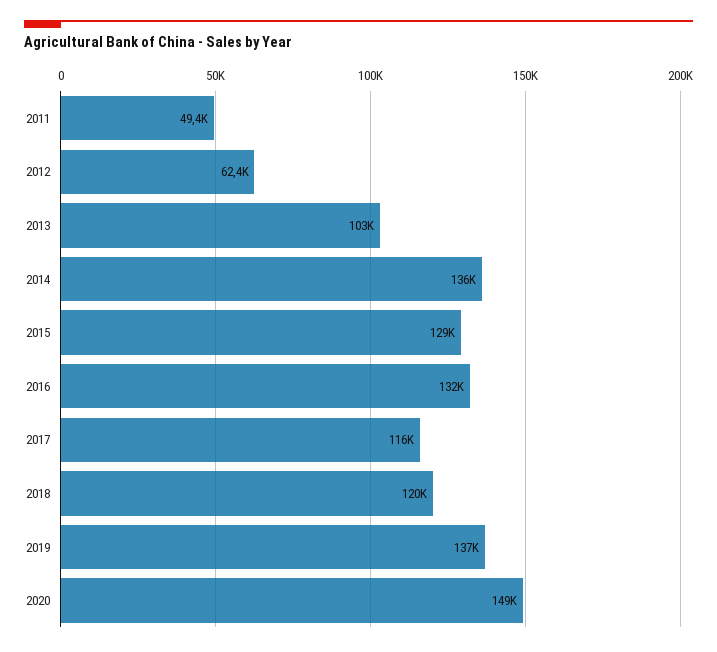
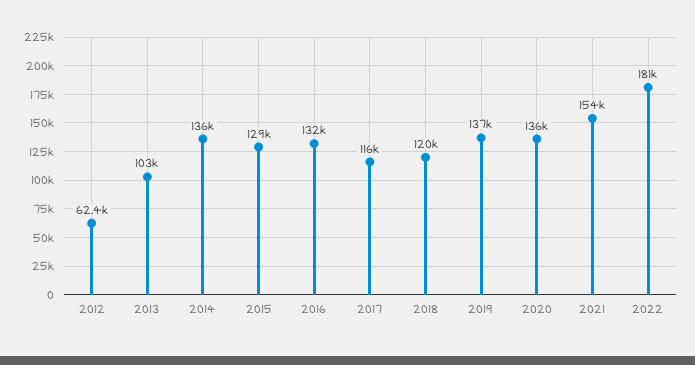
2011: 49400 -> none
2020: 149000 -> 136000
2021: none -> 154000
2022: none -> 181000

